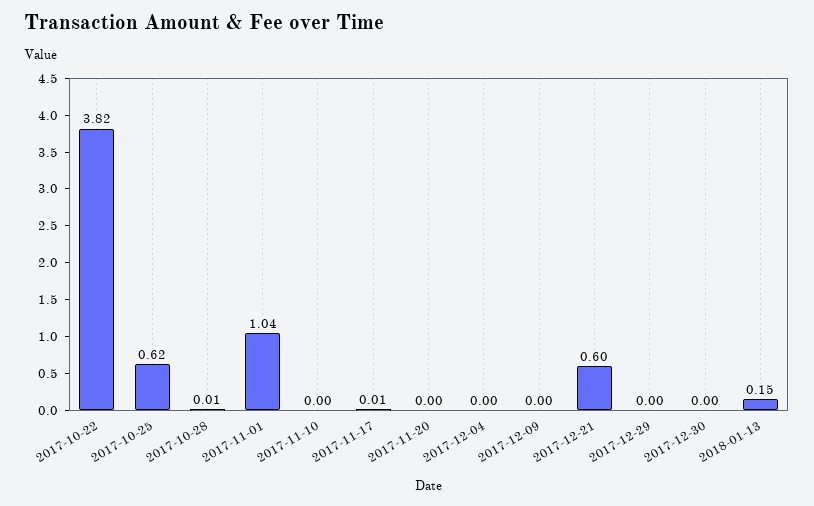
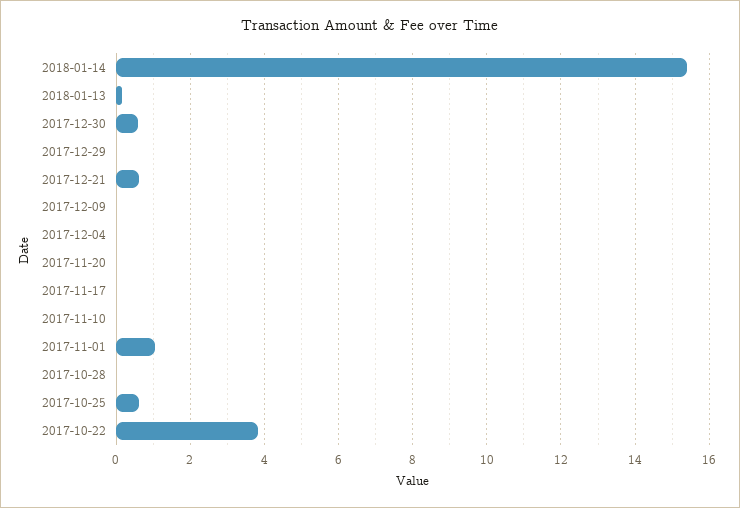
2017-12-30: 0 -> 0.6
2018-01-14: none -> 15.4

